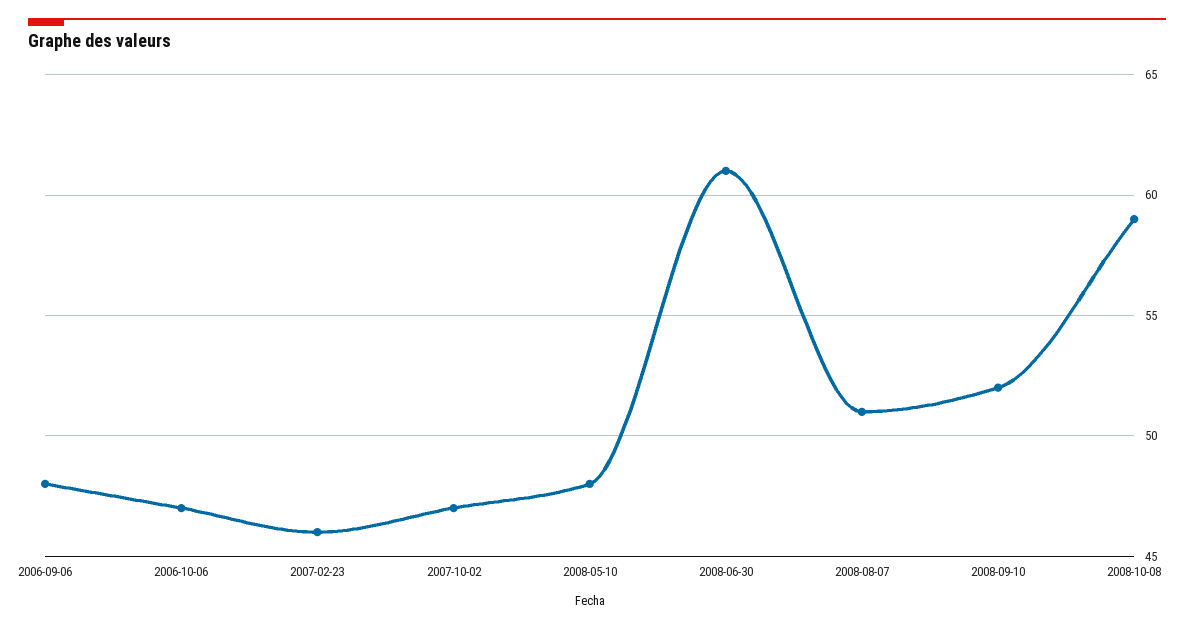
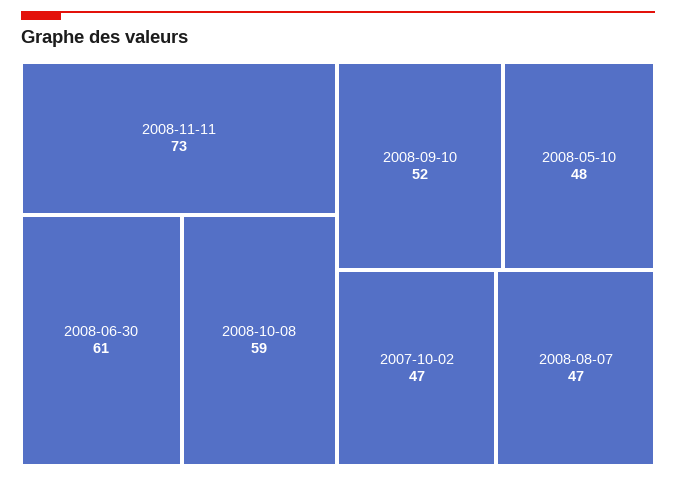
2006-09-06: 48 -> none
2006-10-06: 47 -> none
2007-02-23: 46 -> none
2008-08-07: 51 -> 47
2008-11-11: none -> 73

